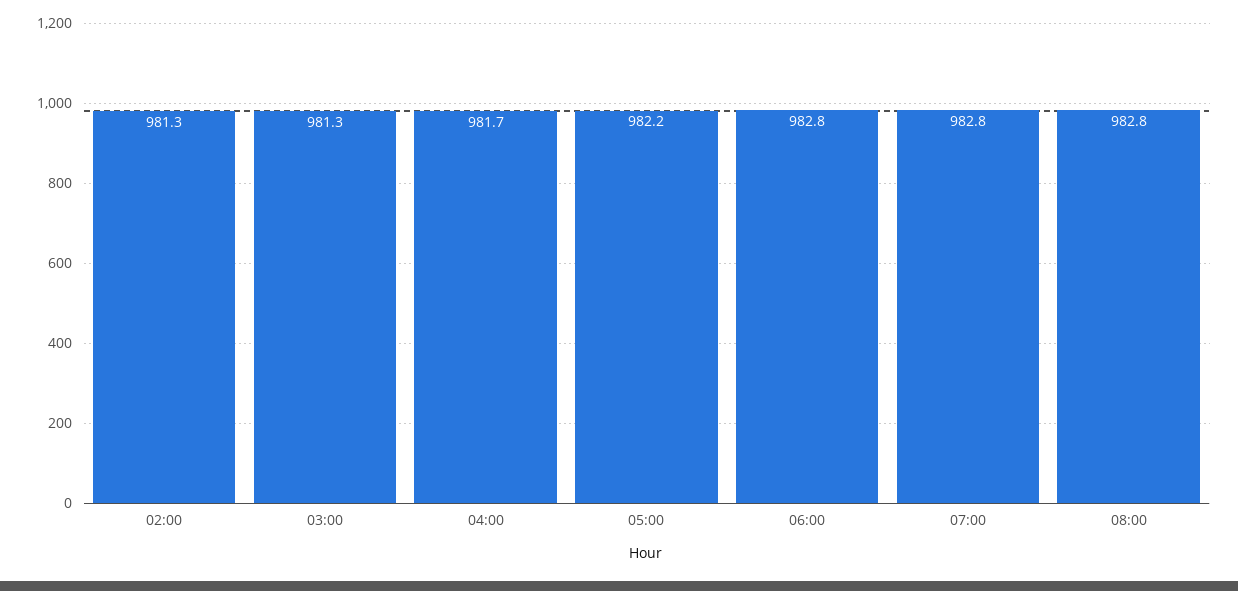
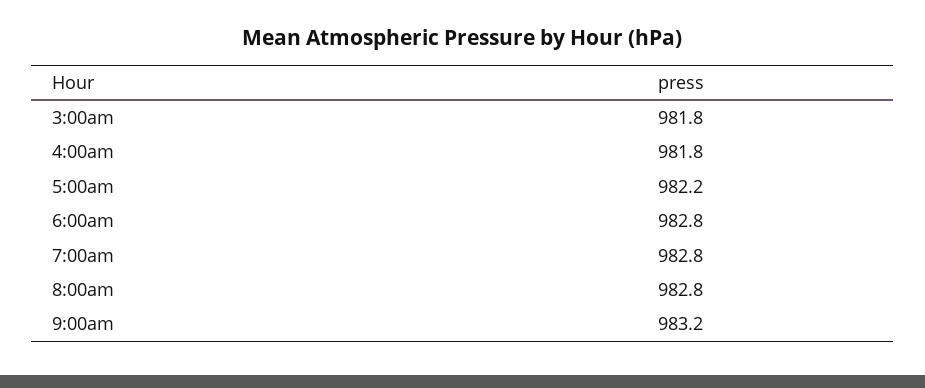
02:00: 981.3 -> none
03:00: 981.3 -> 981.8
04:00: 981.7 -> 981.8
9:00am: none -> 983.2

